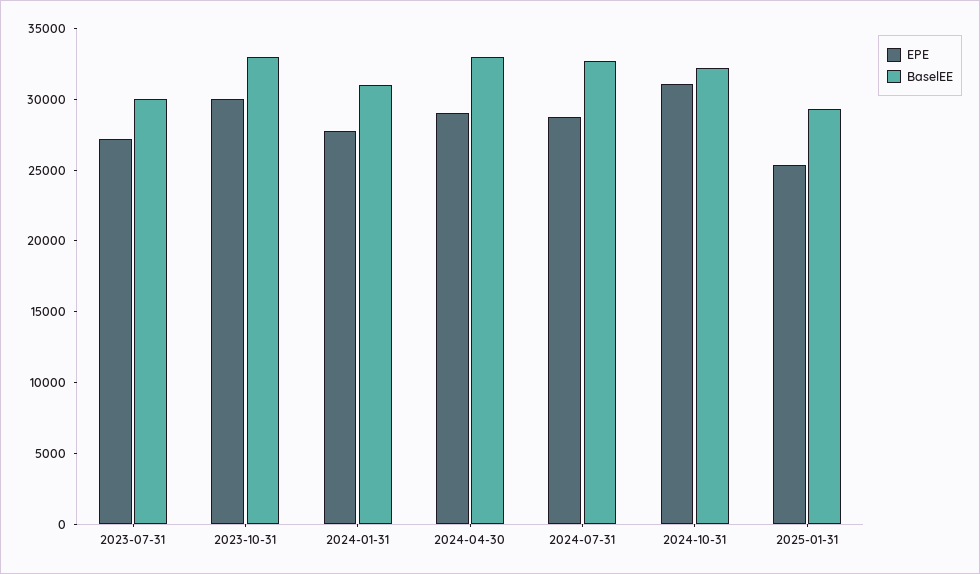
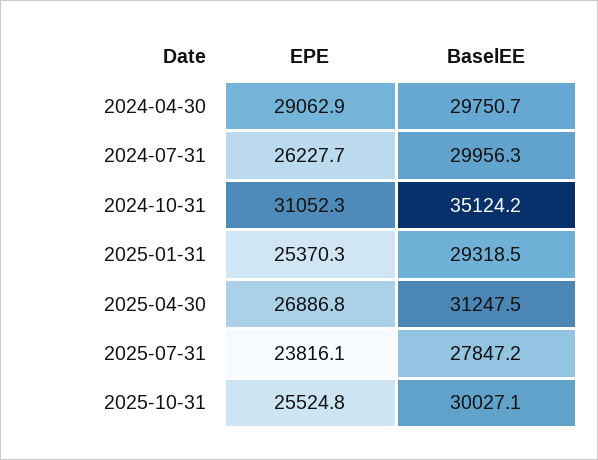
EPE, 2023-07-31: 27000 -> none
BaselEE, 2023-07-31: 30000 -> none
EPE, 2023-10-31: 30000 -> none
BaselEE, 2023-10-31: 33000 -> none
EPE, 2024-01-31: 28000 -> none
BaselEE, 2024-01-31: 31000 -> none
BaselEE, 2024-04-30: 33000 -> 29750.7
EPE, 2024-07-31: 29000 -> 26227.7
BaselEE, 2024-07-31: 33000 -> 29956.3
BaselEE, 2024-10-31: 32000 -> 35124.2
EPE, 2025-04-30: none -> 26886.8
BaselEE, 2025-04-30: none -> 31247.5
EPE, 2025-07-31: none -> 23816.1
BaselEE, 2025-07-31: none -> 27847.2
EPE, 2025-10-31: none -> 25524.8
BaselEE, 2025-10-31: none -> 30027.1

